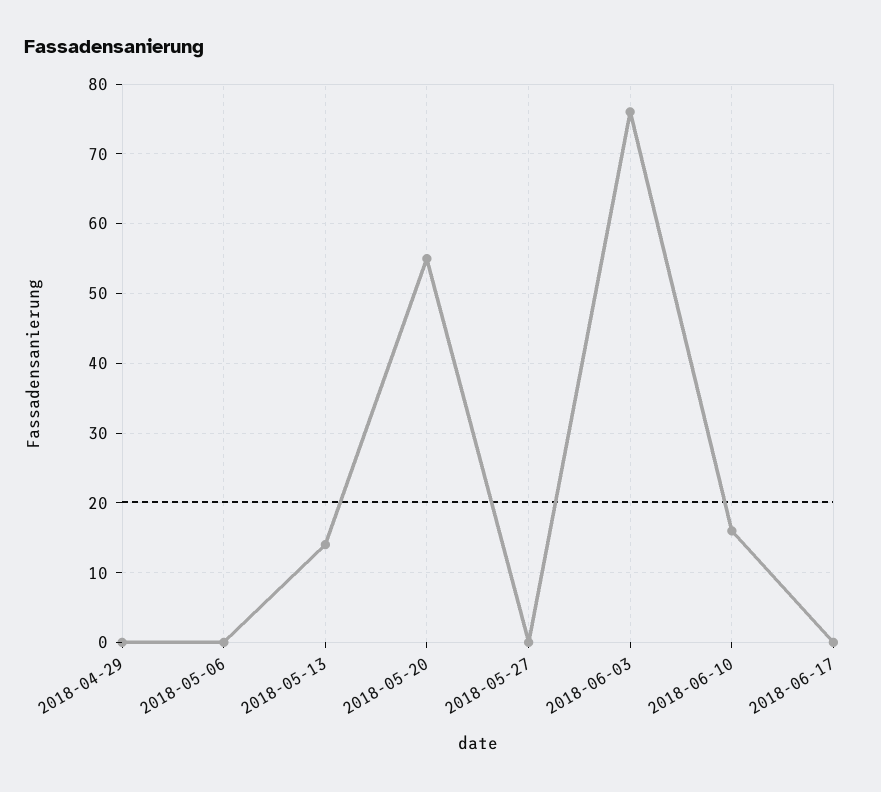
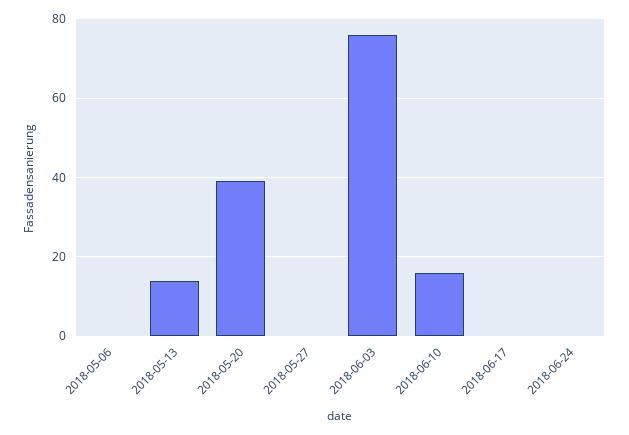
2018-04-29: 0 -> none
2018-05-20: 55 -> 40
2018-06-24: none -> 0

